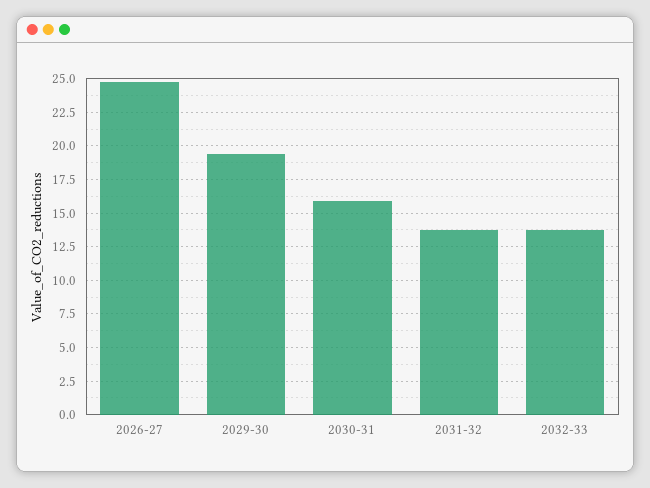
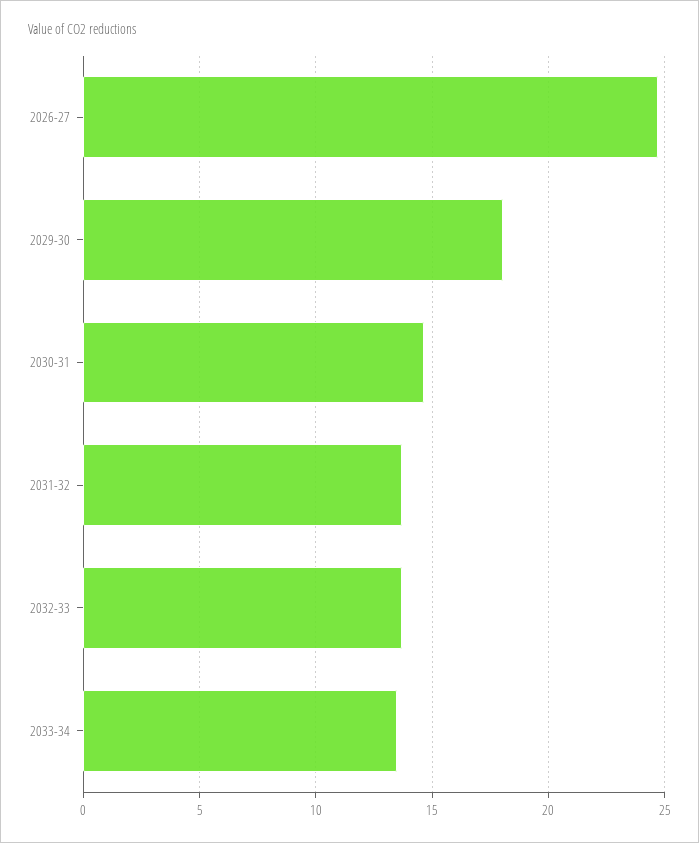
2029-30: 19.5 -> 18
2030-31: 16 -> 14.5
2033-34: none -> 13.5

